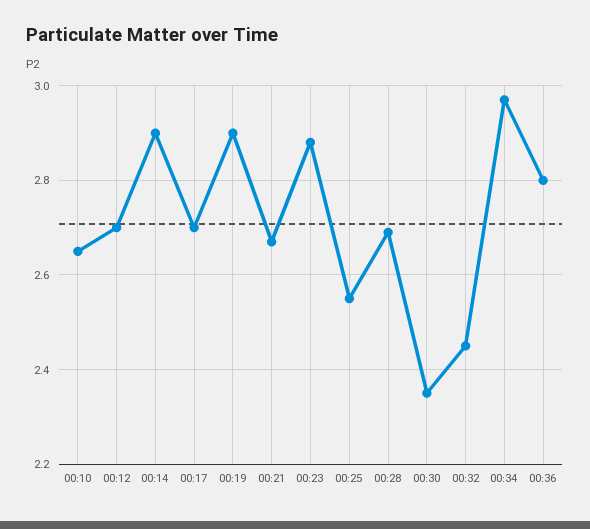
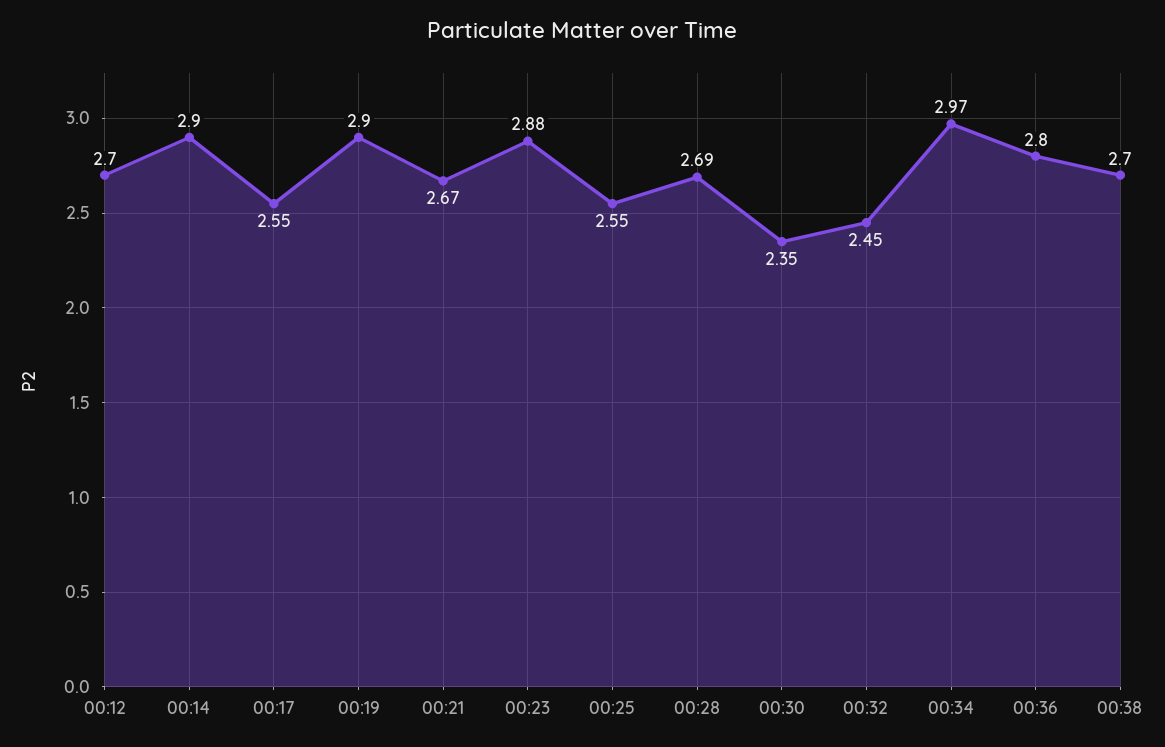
00:10: 2.65 -> none
00:17: 2.7 -> 2.55
00:38: none -> 2.7

